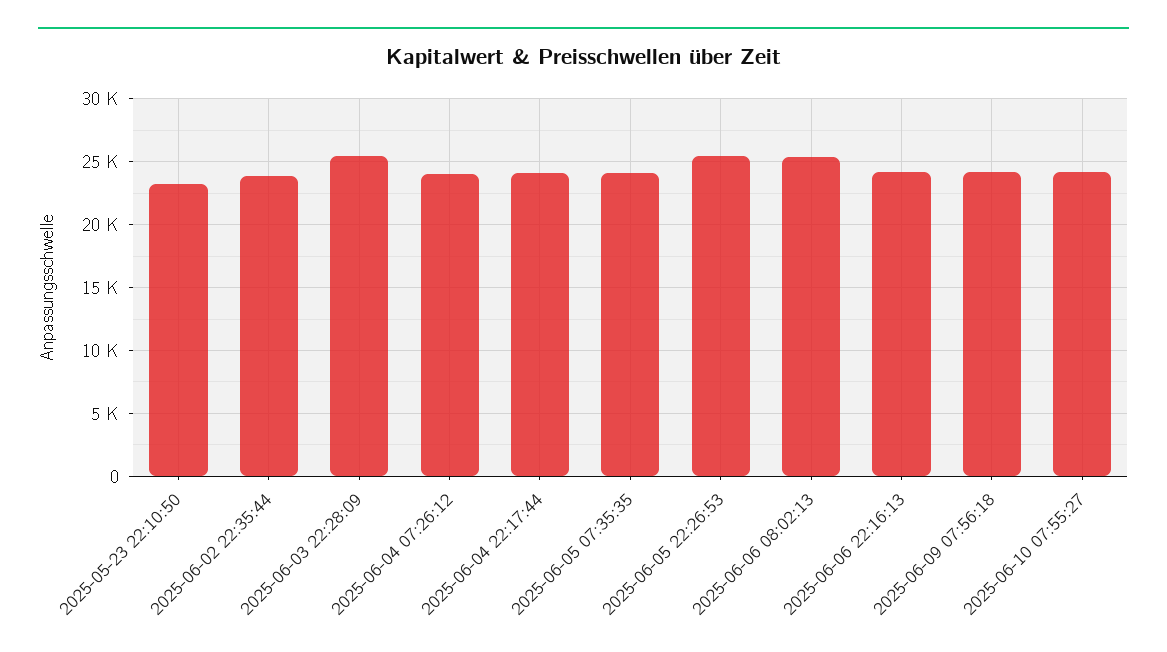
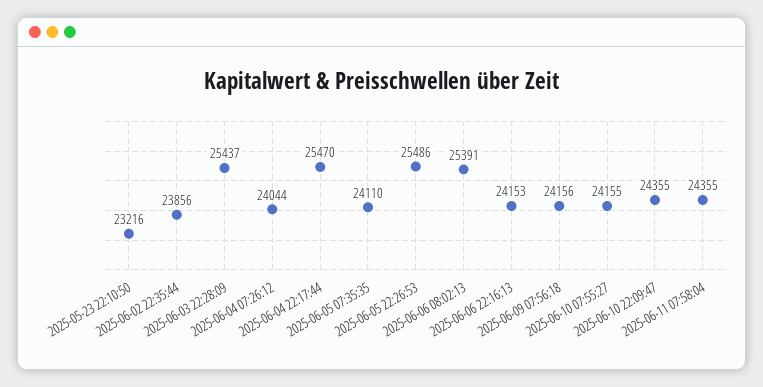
2025-06-04 22:17:44: 24000 -> 25470
2025-06-10 22:09:47: none -> 24355
2025-06-11 07:58:04: none -> 24355

